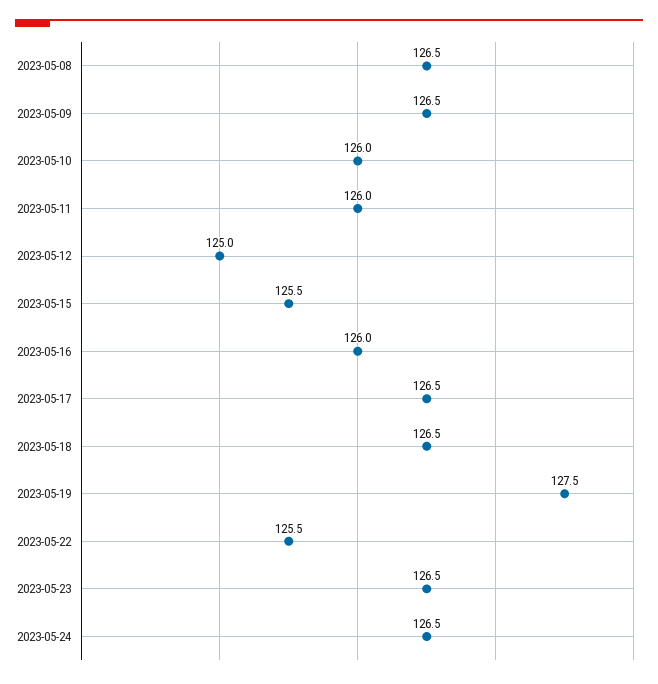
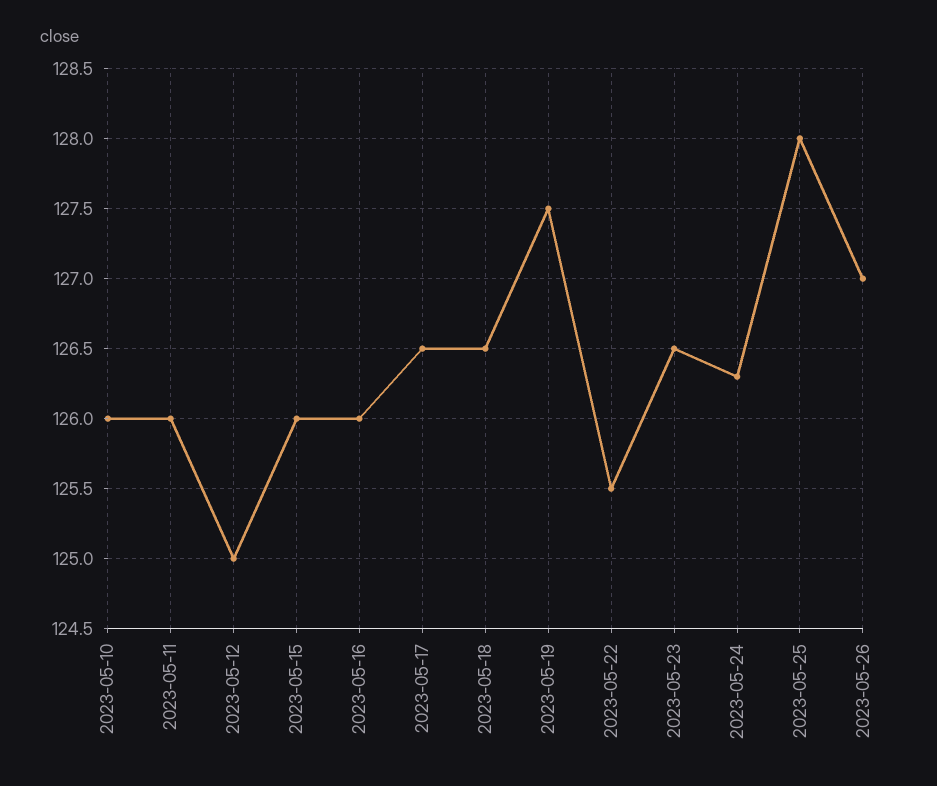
2023-05-08: 126.5 -> none
2023-05-09: 126.5 -> none
2023-05-15: 125.5 -> 126
2023-05-24: 126.5 -> 126.3
2023-05-25: none -> 128
2023-05-26: none -> 127

